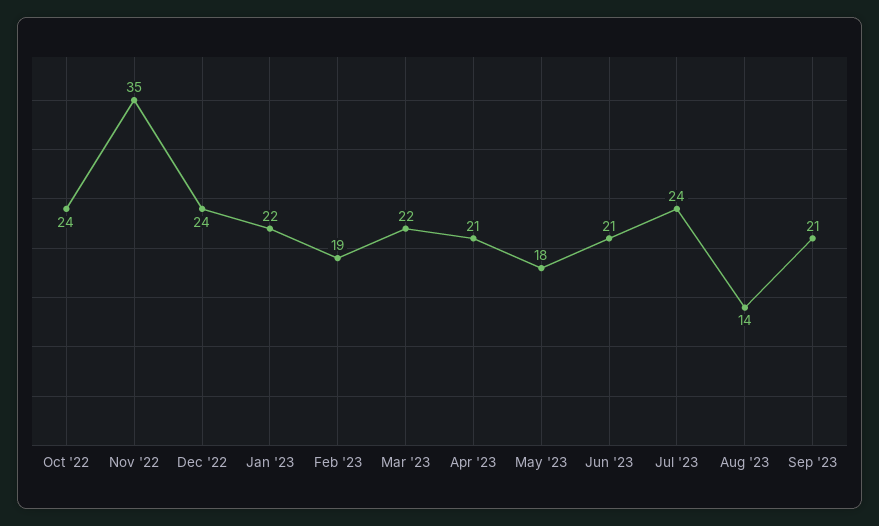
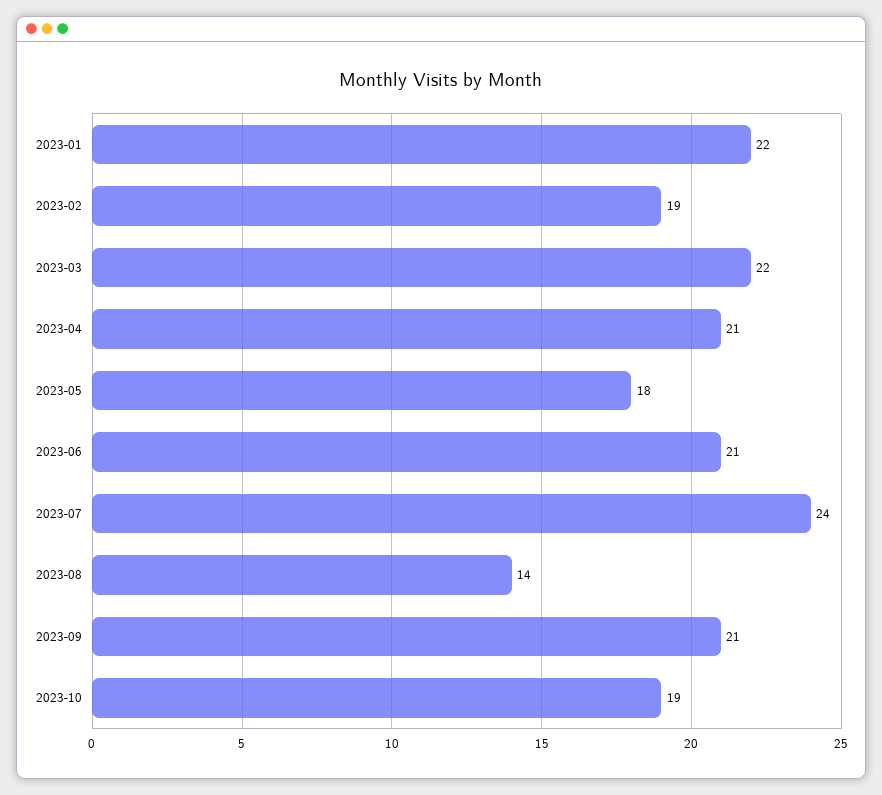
Oct '22: 24 -> none
Nov '22: 35 -> none
Dec '22: 24 -> none
2023-10: none -> 19

